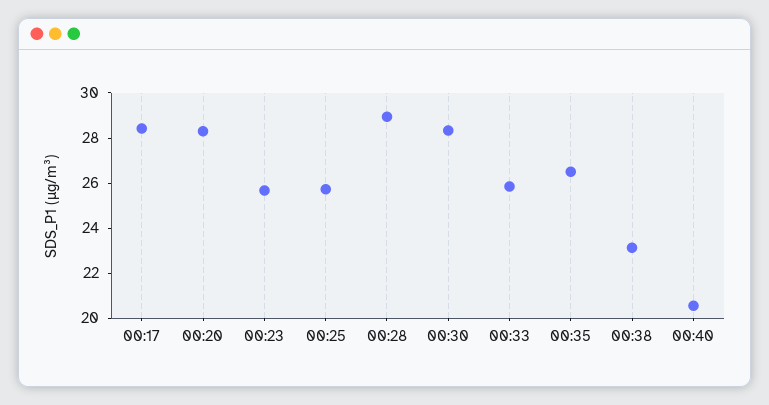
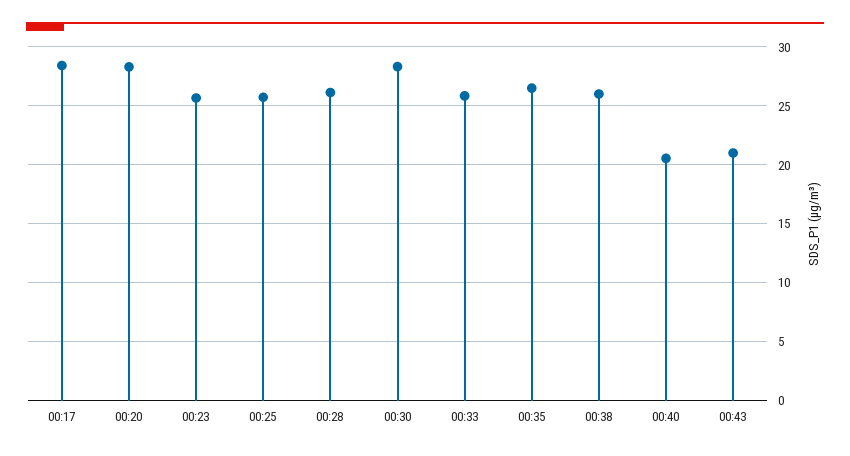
00:28: 29 -> 26
00:38: 23 -> 26
00:43: none -> 21

